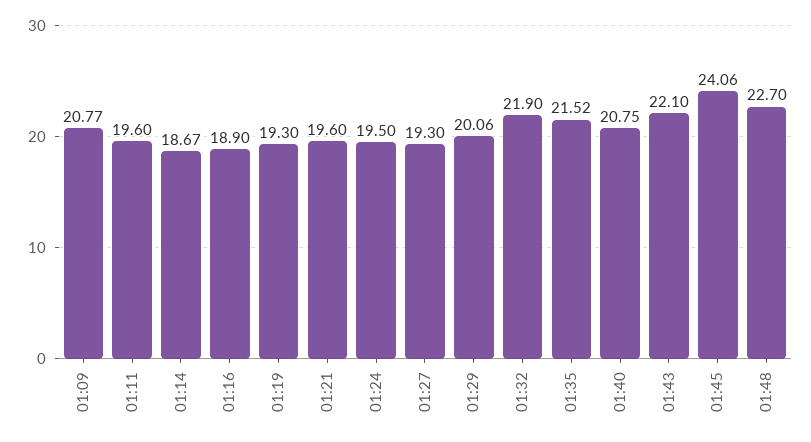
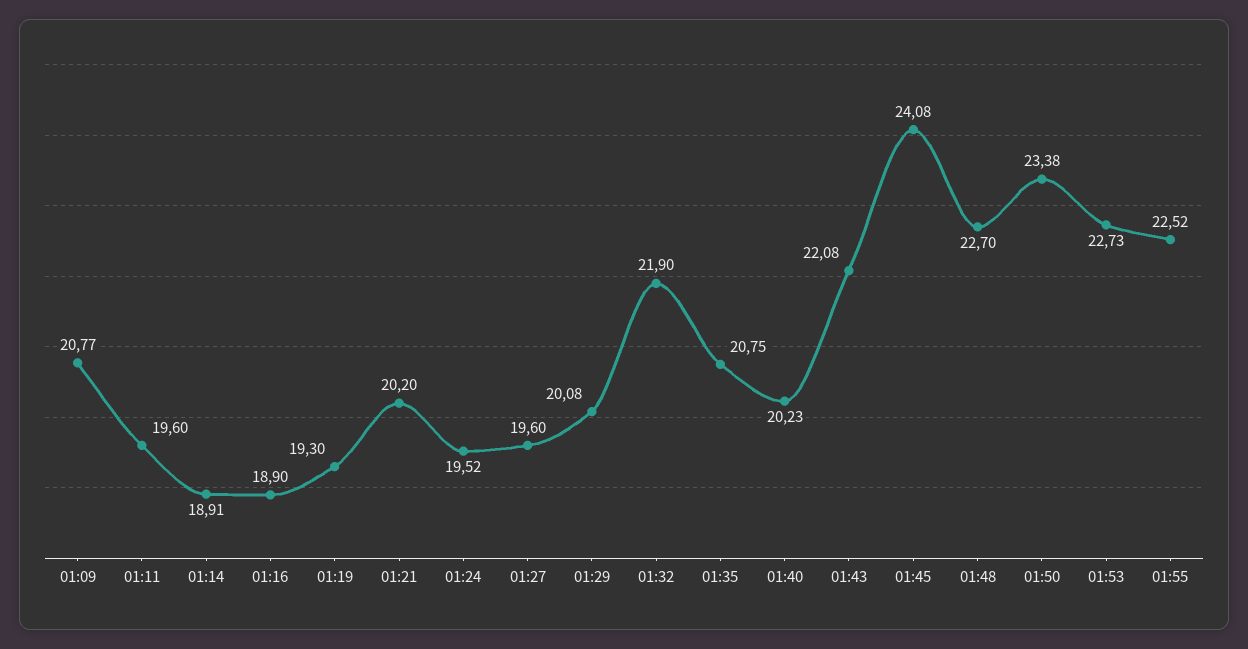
01:14: 18.67 -> 18.91
01:21: 19.6 -> 20.2
01:24: 19.5 -> 19.52
01:27: 19.3 -> 19.6
01:29: 20.06 -> 20.08
01:35: 21.52 -> 20.75
01:40: 20.75 -> 20.23
01:43: 22.1 -> 22.08
01:45: 24.06 -> 24.08
01:50: none -> 23.38
01:53: none -> 22.73
01:55: none -> 22.52

